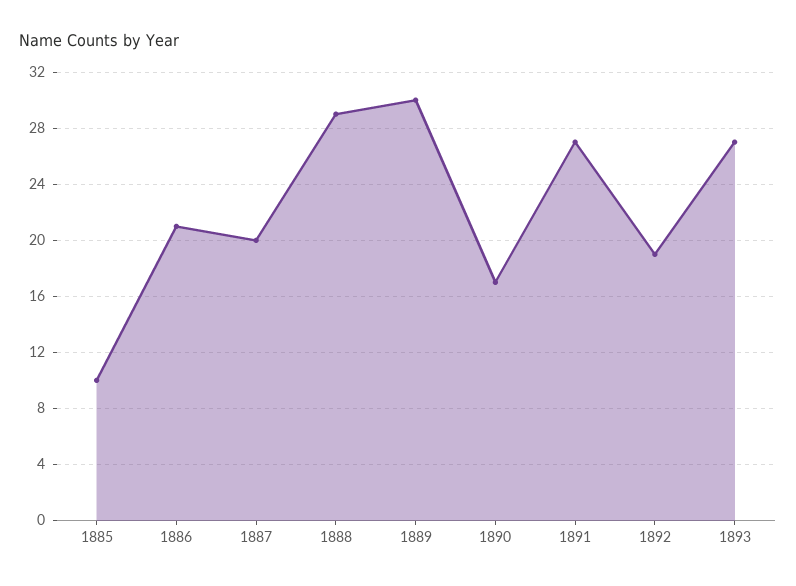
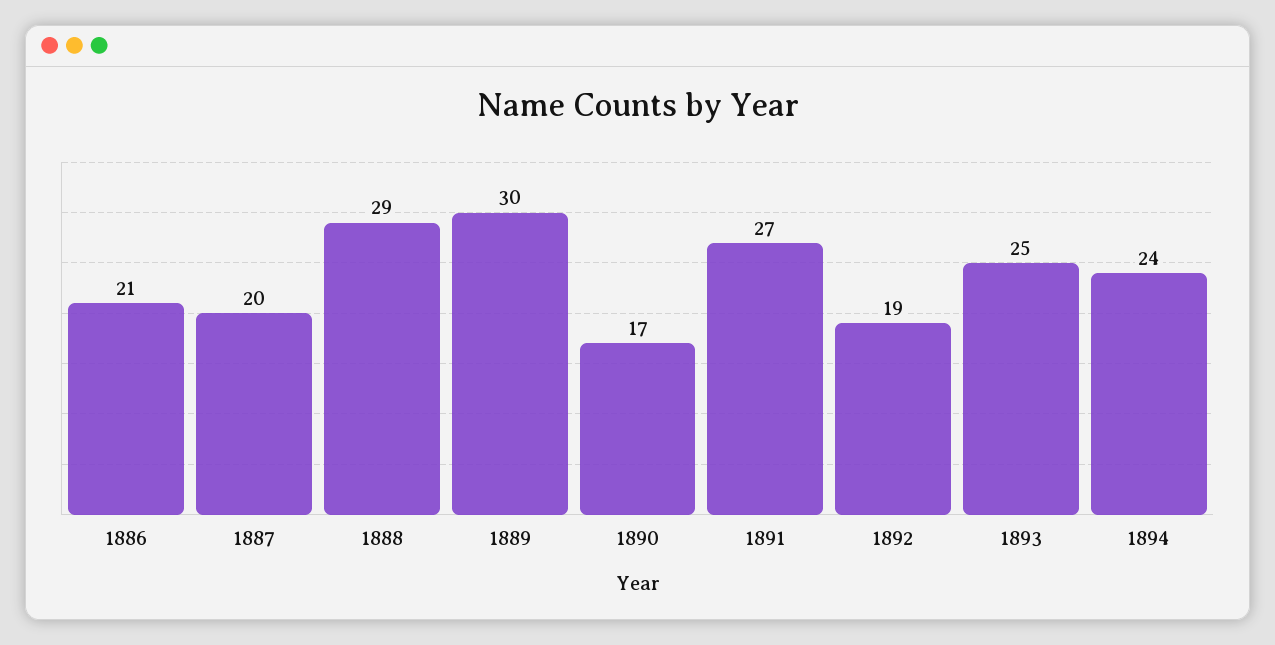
1885: 10 -> none
1893: 27 -> 25
1894: none -> 24

